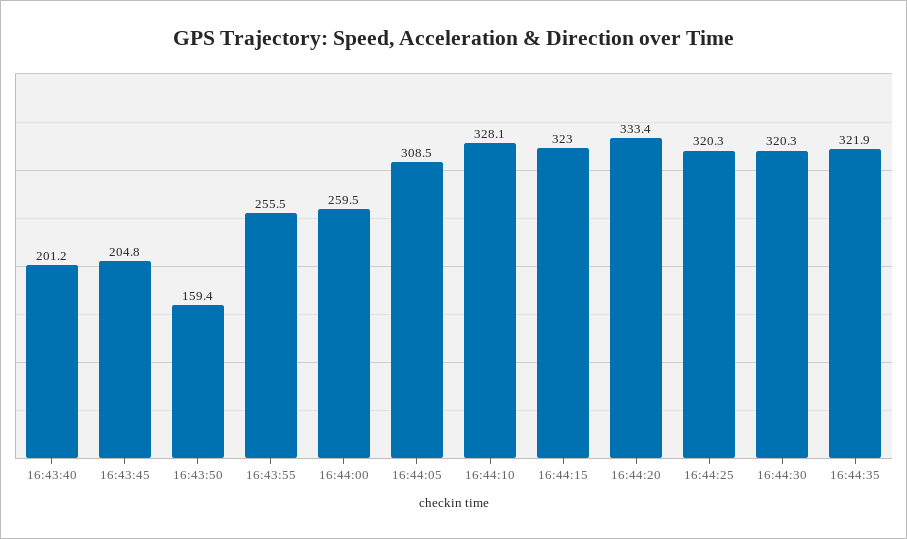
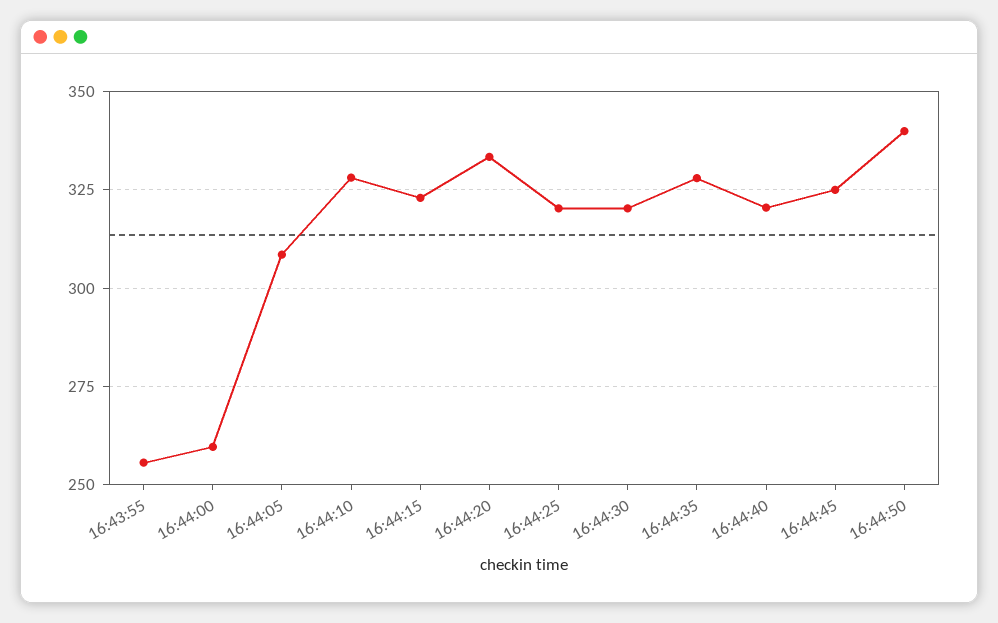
16:43:40: 201.2 -> none
16:43:45: 204.8 -> none
16:43:50: 159.4 -> none
16:44:35: 321.9 -> 327.5
16:44:40: none -> 320
16:44:45: none -> 325
16:44:50: none -> 340

